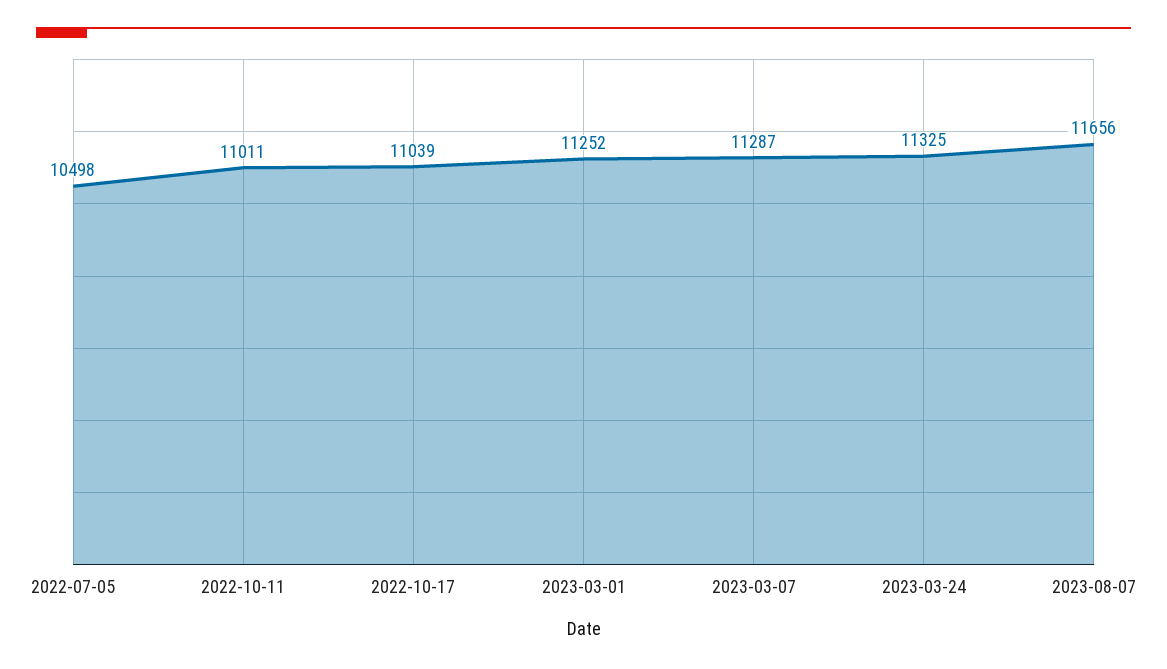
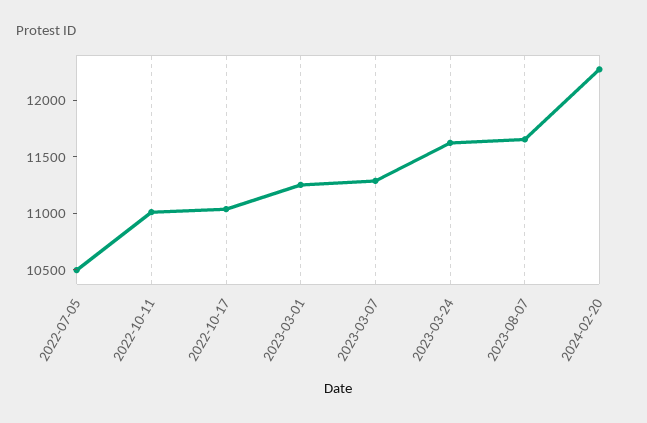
2023-03-24: 11325 -> 11600
2024-02-20: none -> 12300

